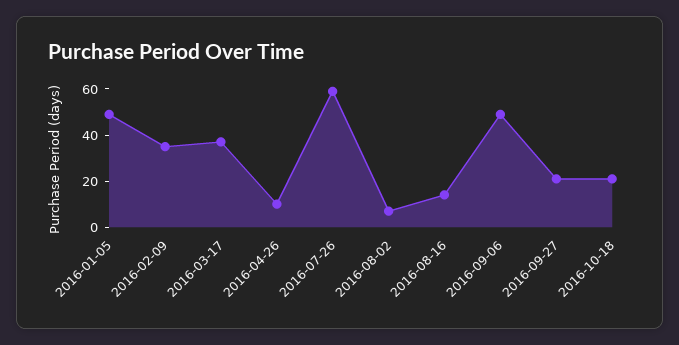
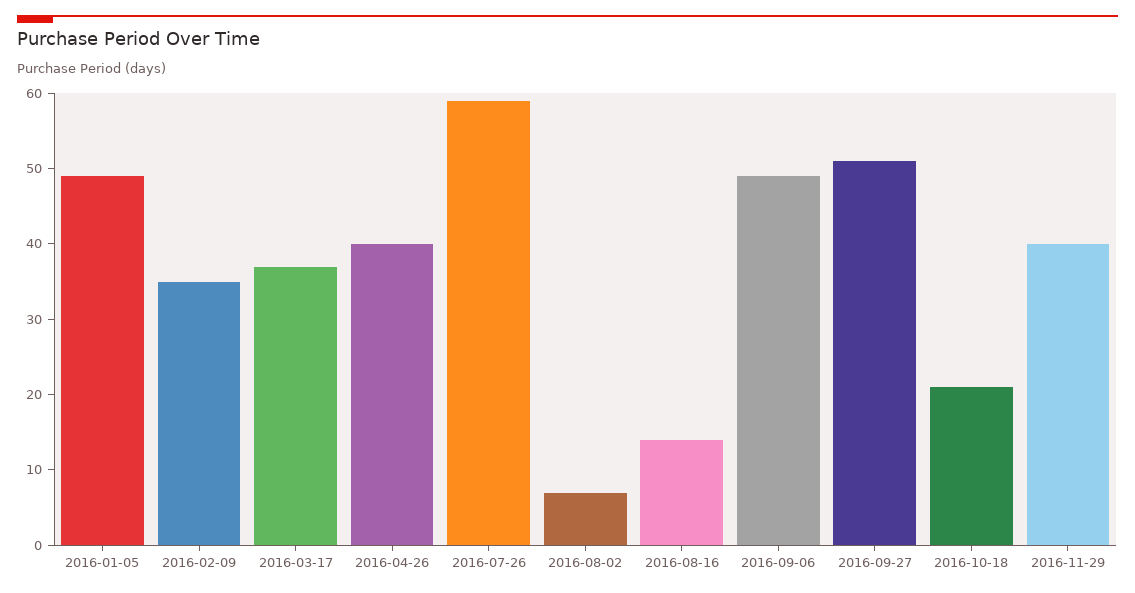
2016-04-26: 10 -> 40
2016-09-27: 20 -> 50
2016-11-29: none -> 40

